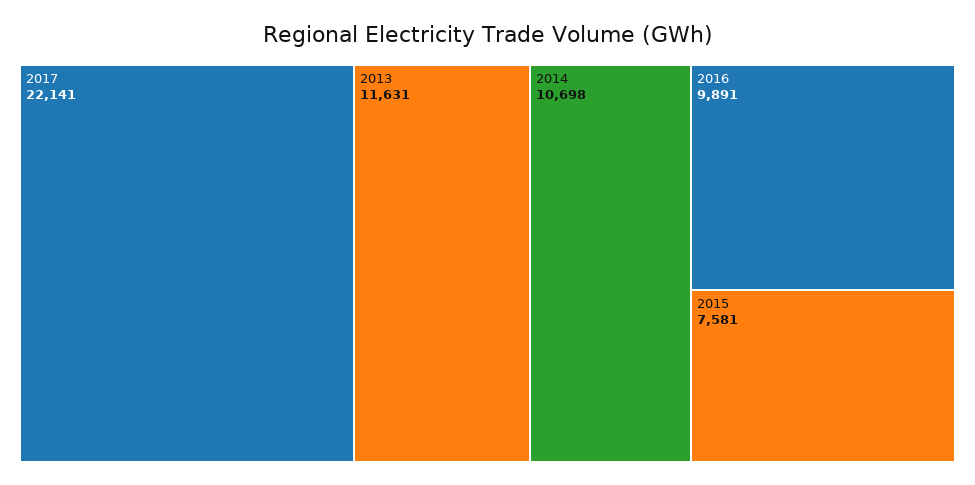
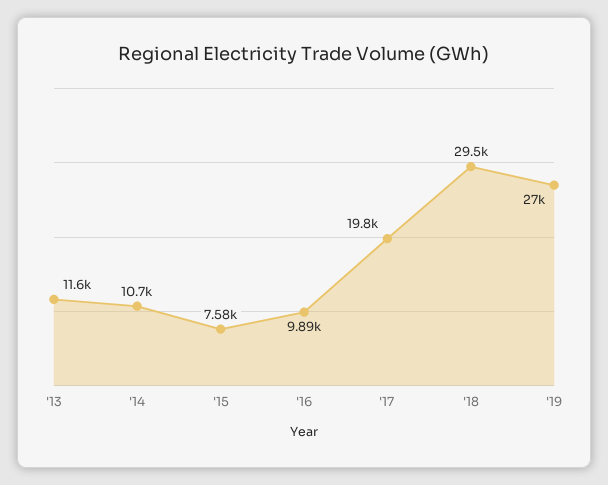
2017: 22141 -> 19800
'18: none -> 29500
'19: none -> 27000

